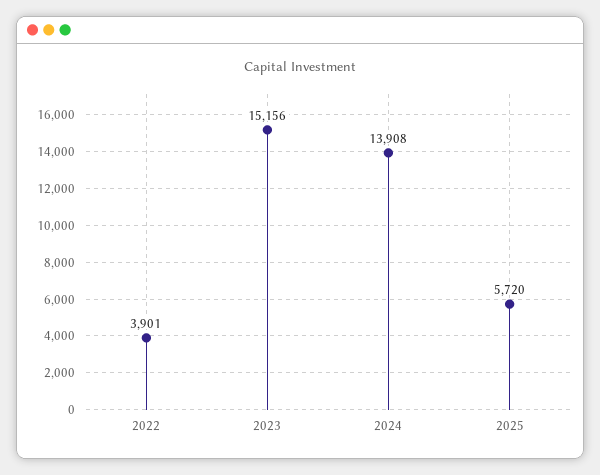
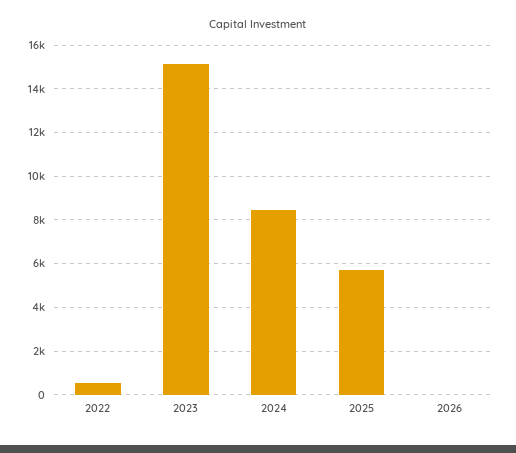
2022: 3901 -> 500
2024: 13908 -> 8500
2026: none -> 0

